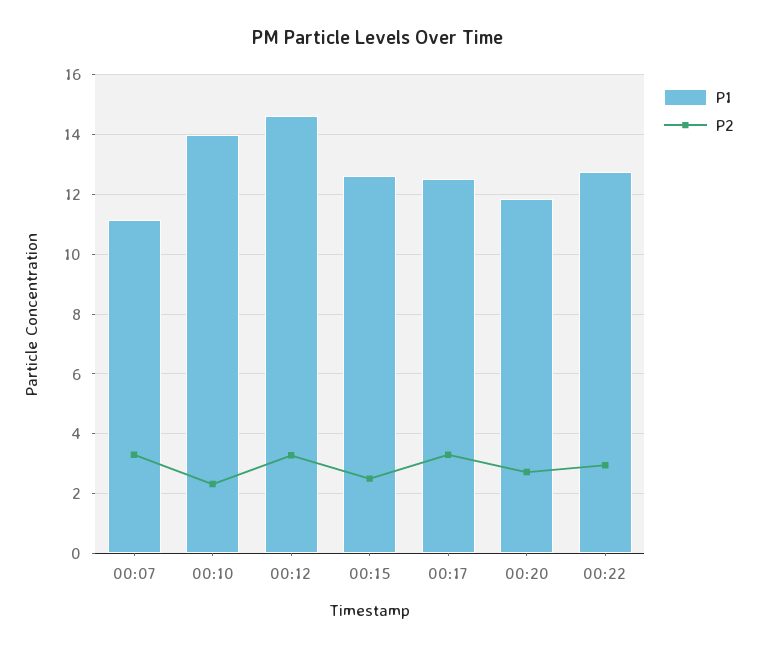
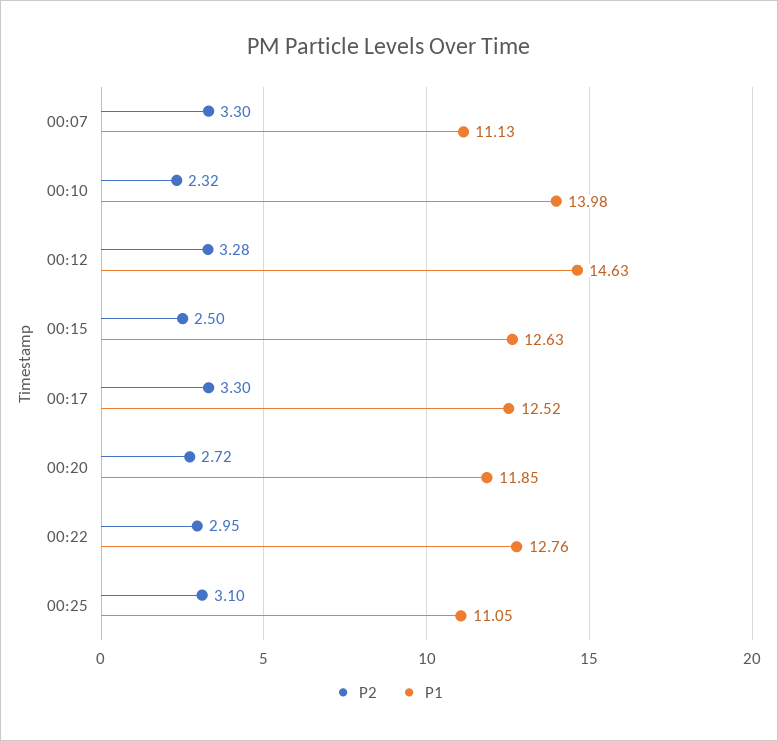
P2, 00:25: none -> 3.1
P1, 00:25: none -> 11.05

